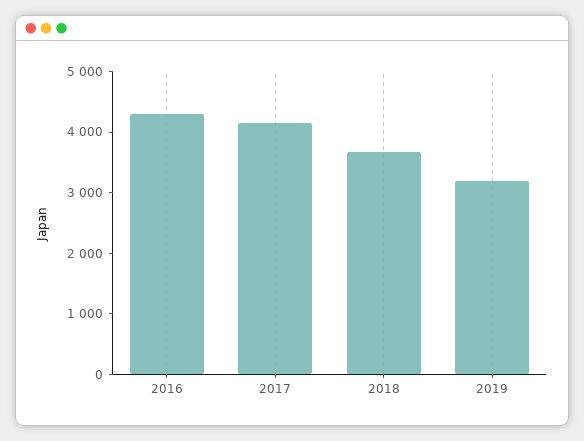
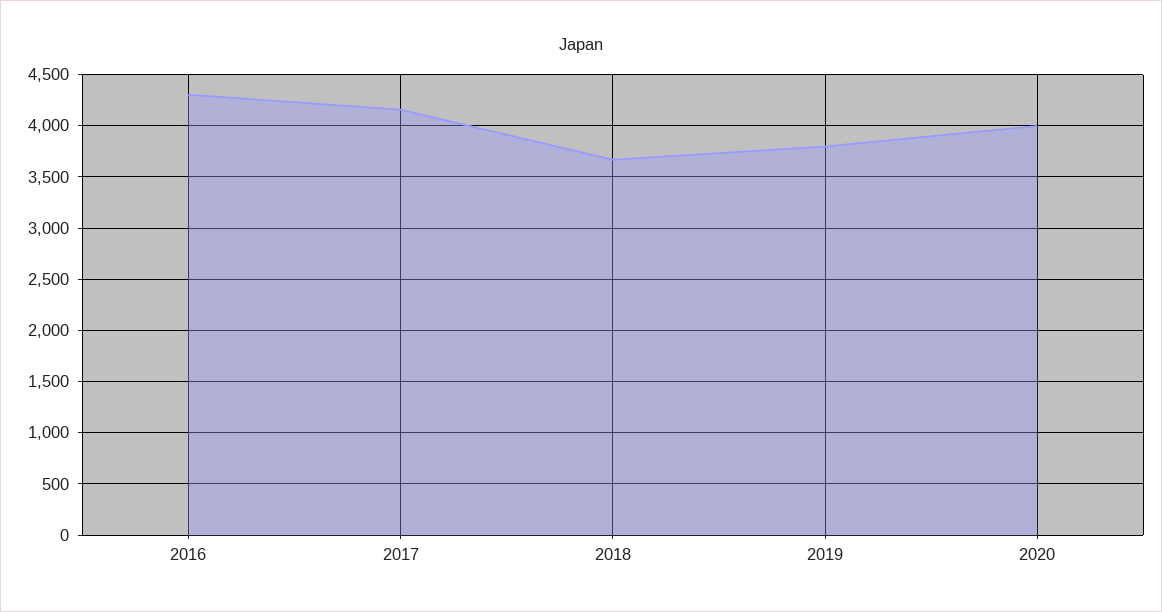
2019: 3200 -> 3800
2020: none -> 4000

